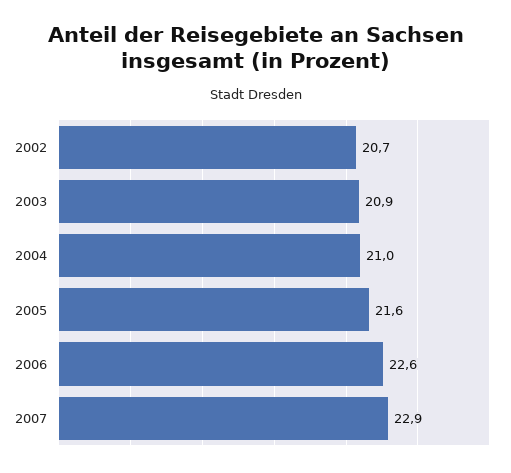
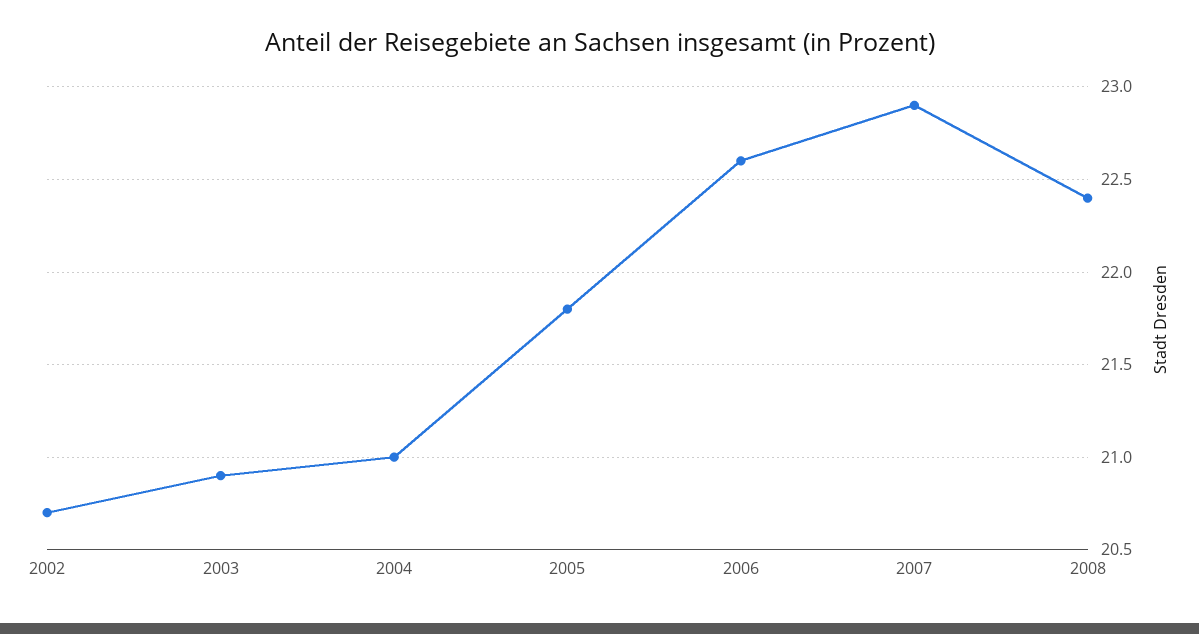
2005: 21.6 -> 21.8
2008: none -> 22.4

